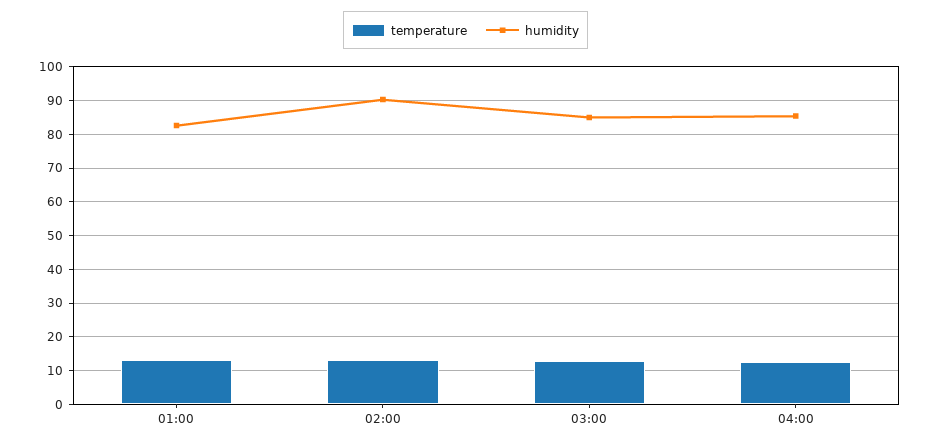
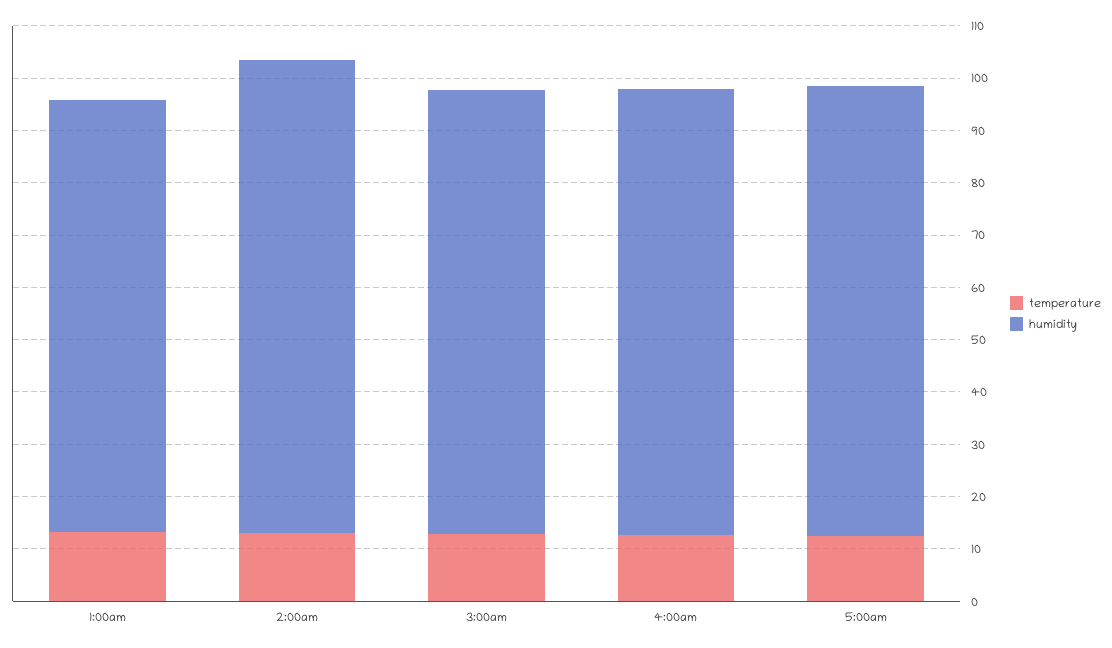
temperature, 5:00am: none -> 12
humidity, 5:00am: none -> 86

